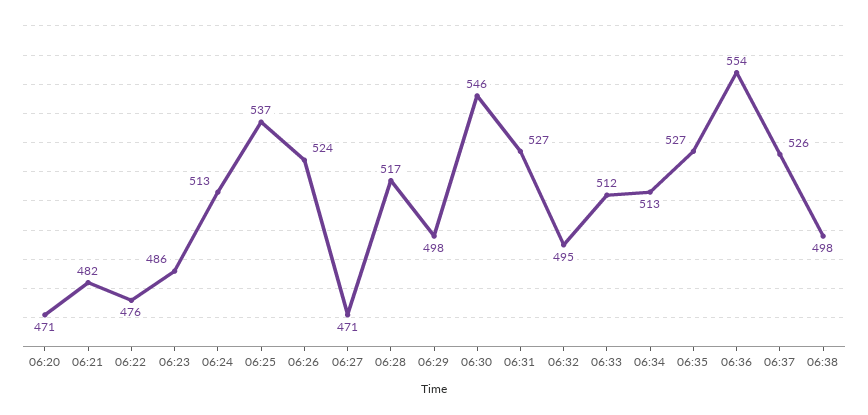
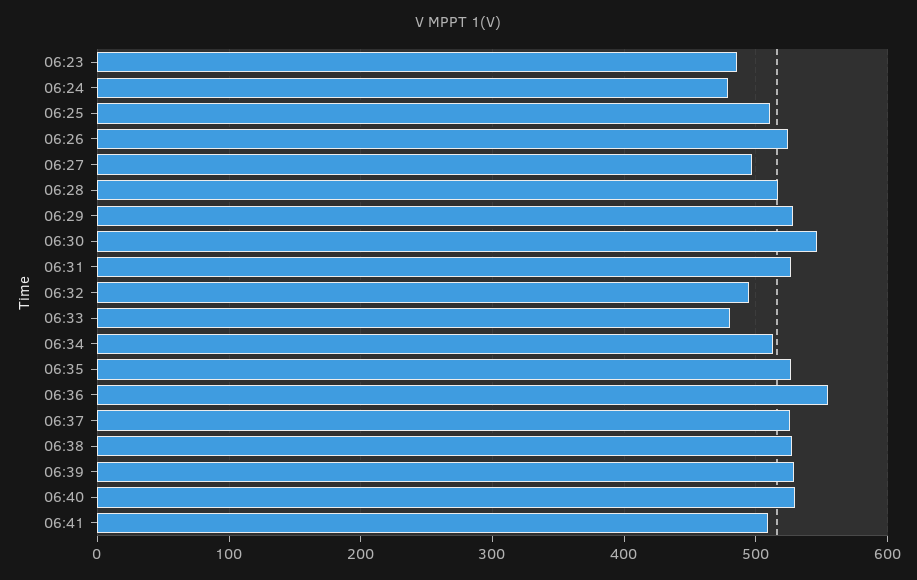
06:20: 471 -> none
06:21: 482 -> none
06:22: 476 -> none
06:24: 513 -> 480
06:25: 537 -> 510
06:27: 471 -> 500
06:29: 498 -> 530
06:33: 512 -> 480
06:38: 498 -> 530
06:39: none -> 530
06:40: none -> 530
06:41: none -> 510

